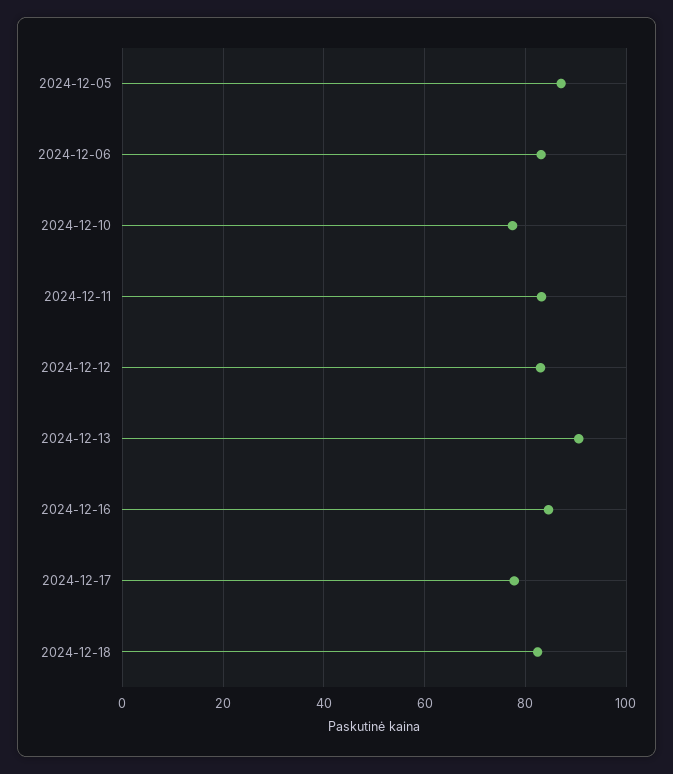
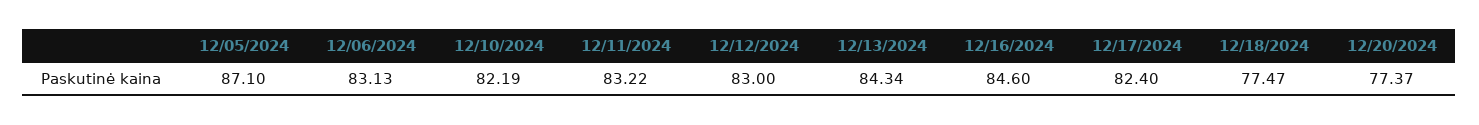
2024-12-10: 78 -> 82.19
2024-12-13: 90 -> 84.34
2024-12-17: 78 -> 82.4
2024-12-18: 82 -> 77.47
12/20/2024: none -> 77.37

